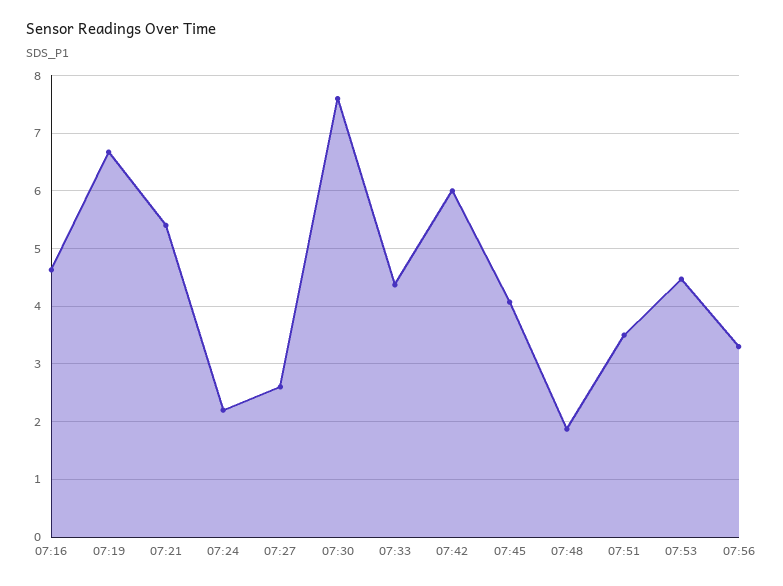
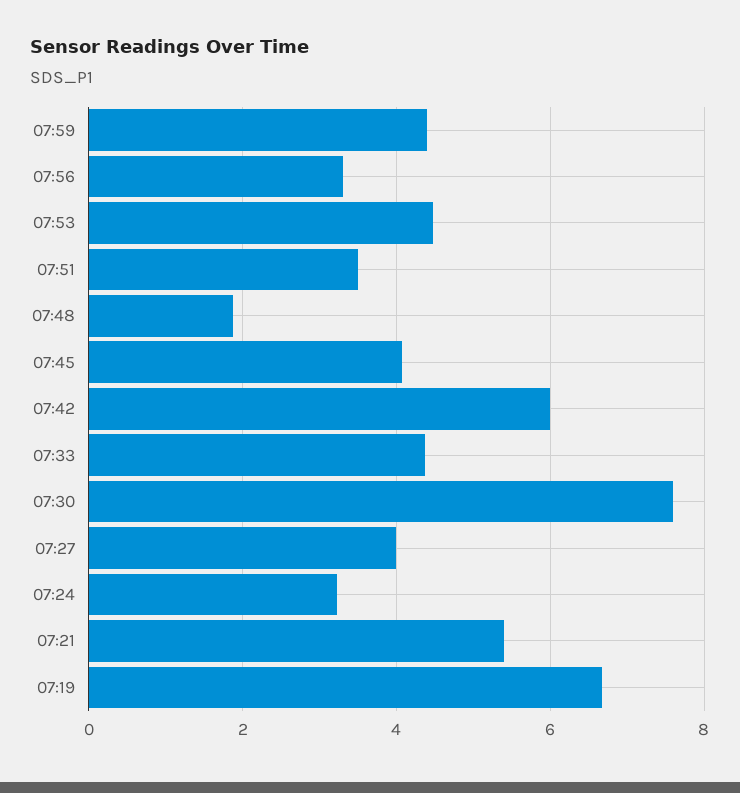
07:16: 4.6 -> none
07:24: 2.2 -> 3.2
07:27: 2.6 -> 4
07:59: none -> 4.4

